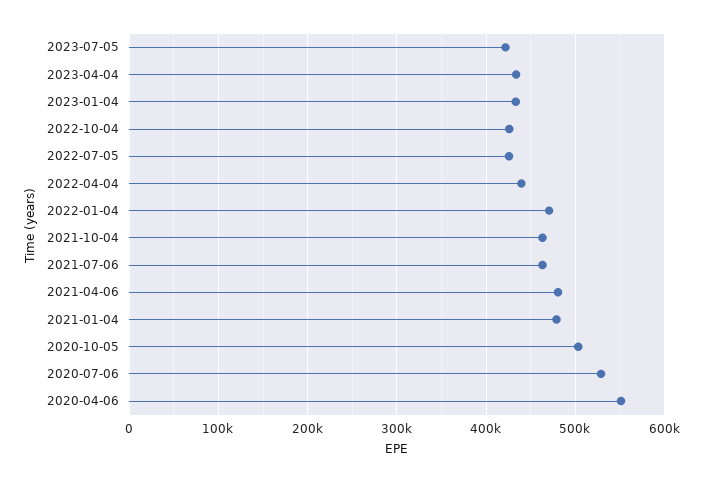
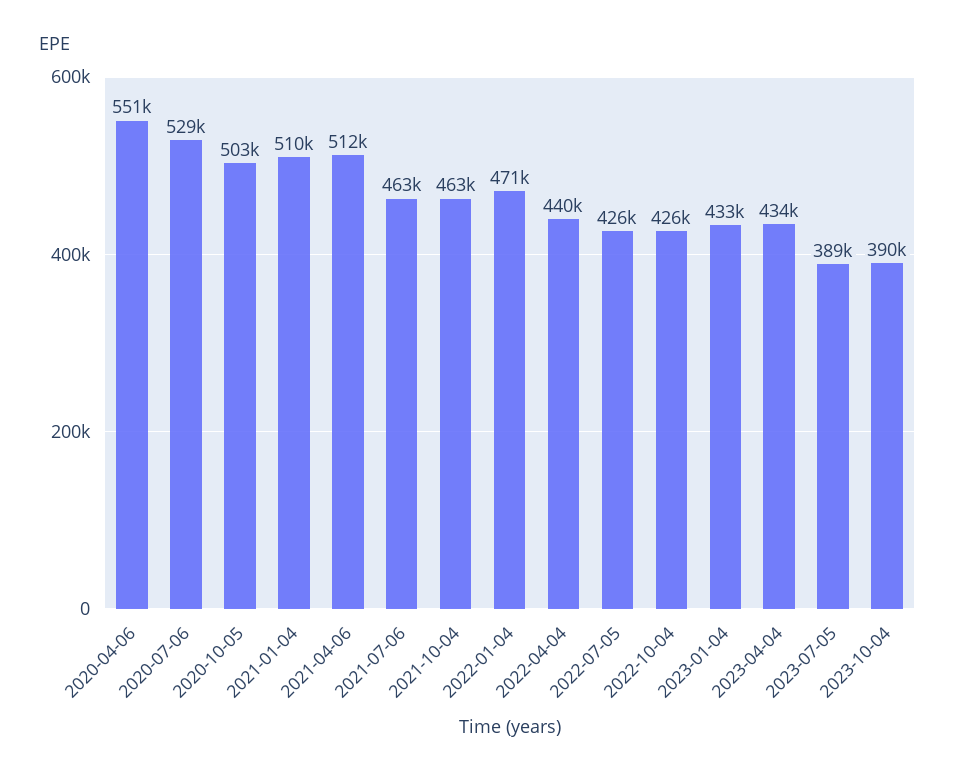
2023-07-05: 420000 -> 389000
2021-04-06: 480000 -> 512000
2021-01-04: 480000 -> 510000
2023-10-04: none -> 390000

